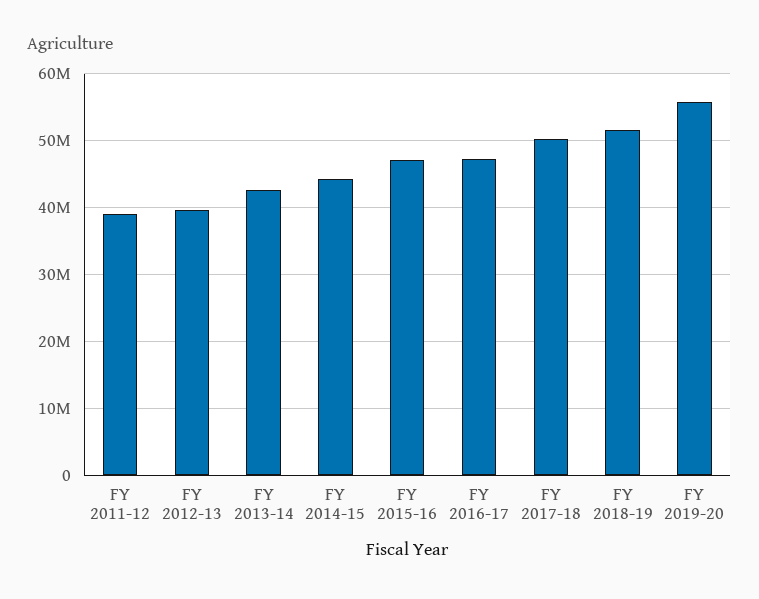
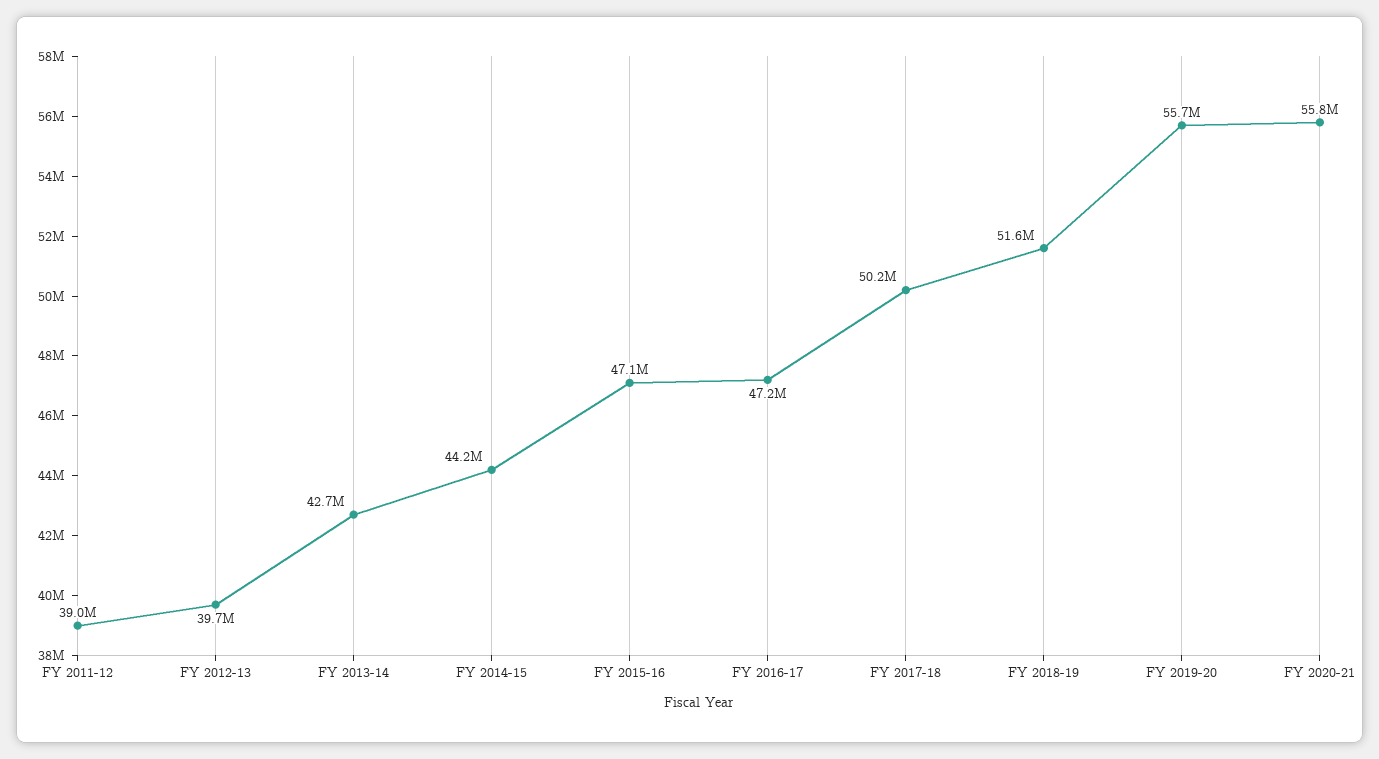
FY 2020-21: none -> 55800000

